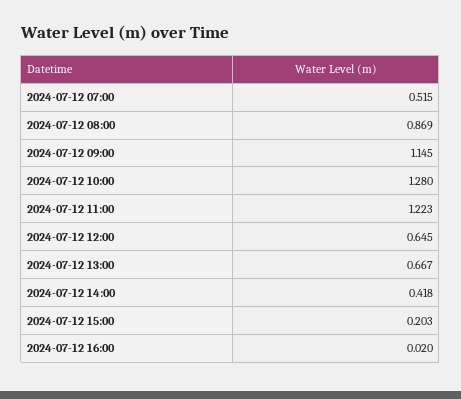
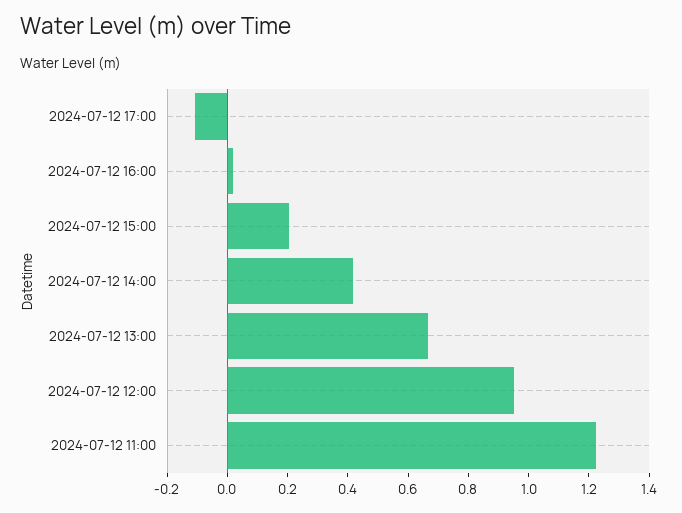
2024-07-12 07:00: 0.515 -> none
2024-07-12 08:00: 0.869 -> none
2024-07-12 09:00: 1.145 -> none
2024-07-12 10:00: 1.28 -> none
2024-07-12 12:00: 0.645 -> 0.95
2024-07-12 17:00: none -> -0.1

